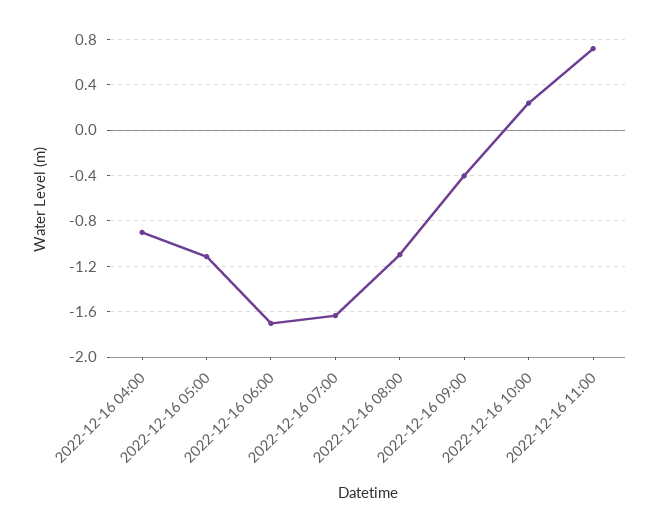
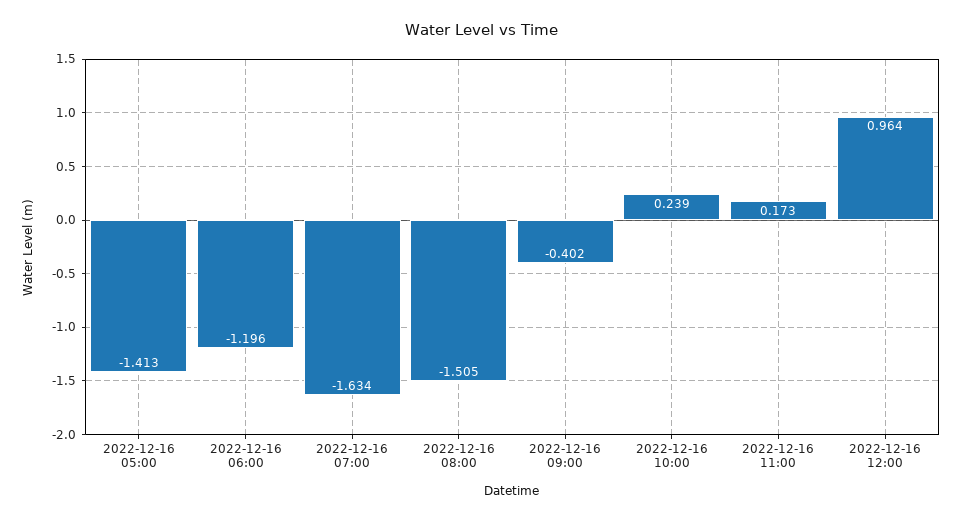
2022-12-16 04:00: -0.9 -> none
2022-12-16 05:00: -1.1 -> -1.413
2022-12-16 06:00: -1.7 -> -1.196
2022-12-16 08:00: -1.1 -> -1.505
2022-12-16 11:00: 0.7 -> 0.173
2022-12-16 12:00: none -> 0.964

